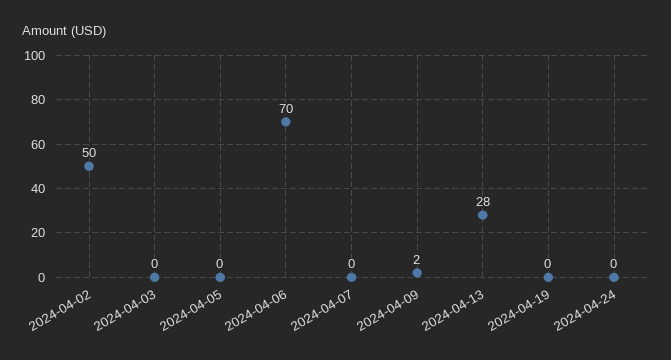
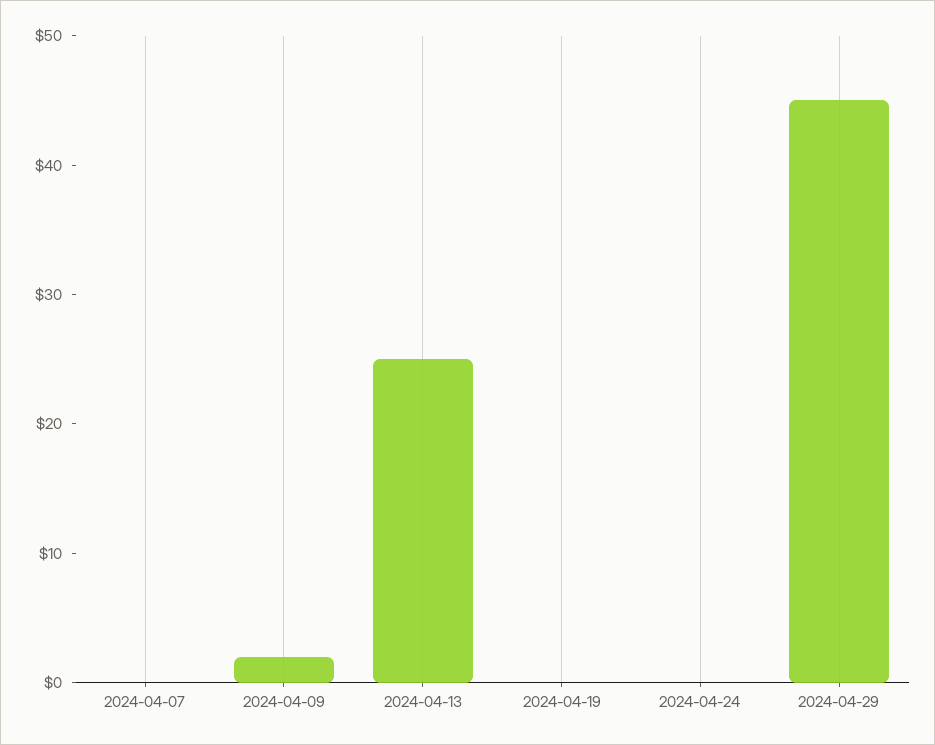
2024-04-02: 50 -> none
2024-04-03: 0 -> none
2024-04-05: 0 -> none
2024-04-06: 70 -> none
2024-04-13: 28 -> 25
2024-04-29: none -> 45

